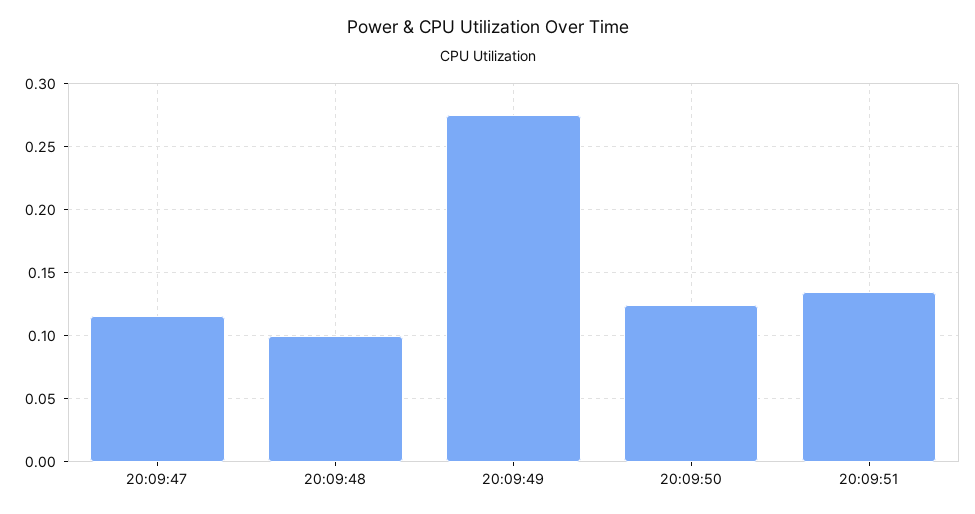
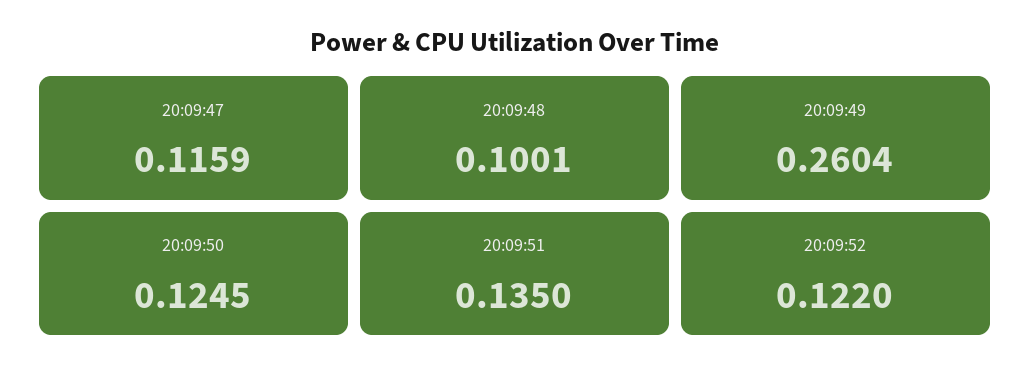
20:09:49: 0.275 -> 0.2604
20:09:52: none -> 0.122

